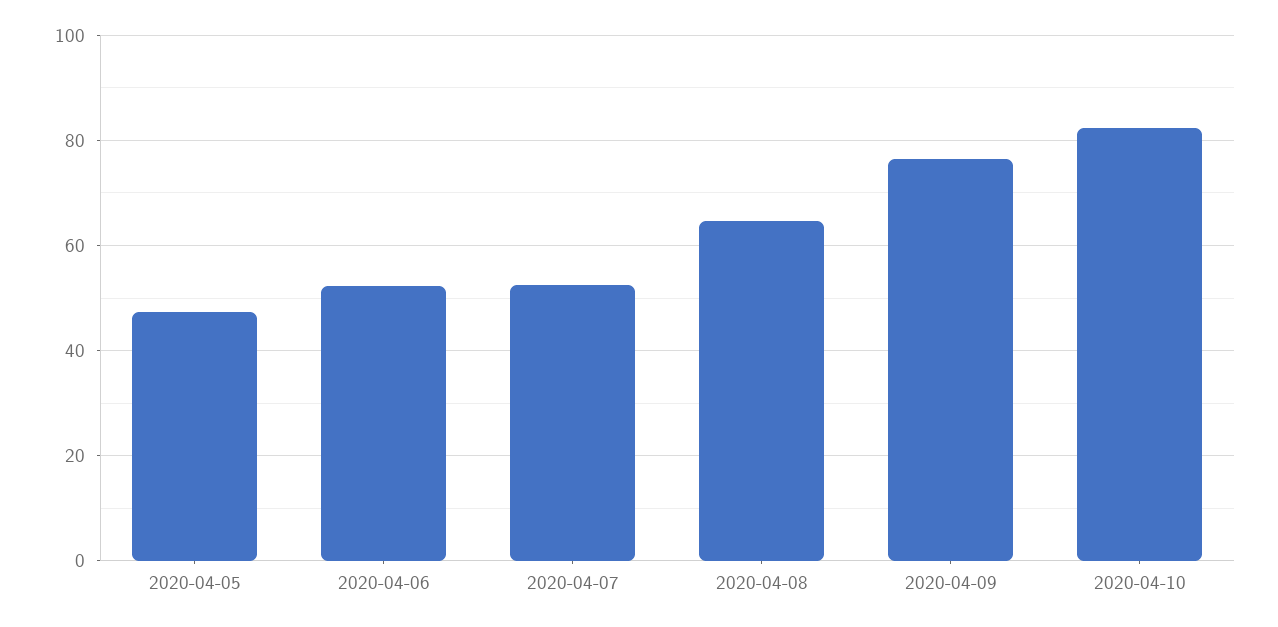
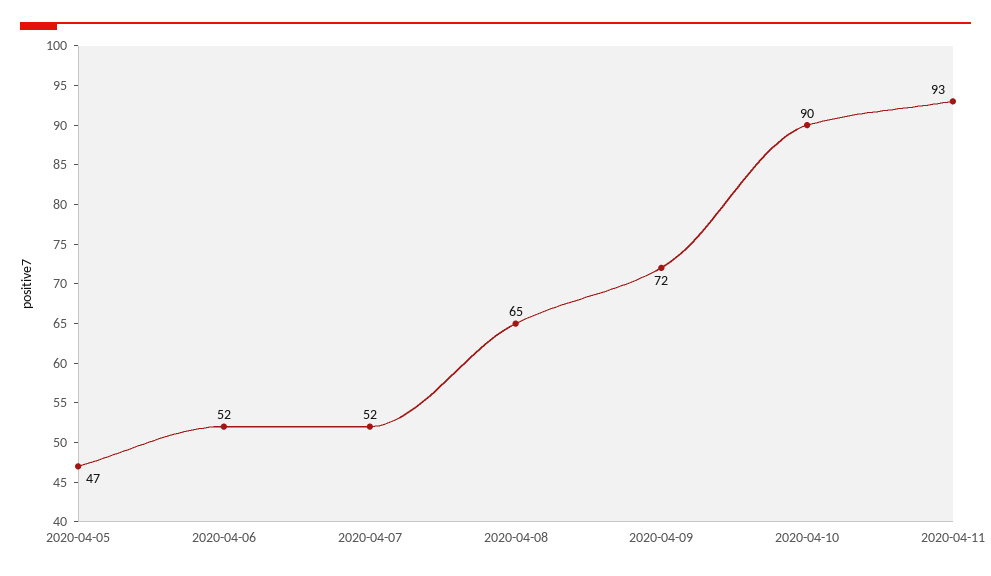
2020-04-09: 76 -> 72
2020-04-10: 82 -> 90
2020-04-11: none -> 93

